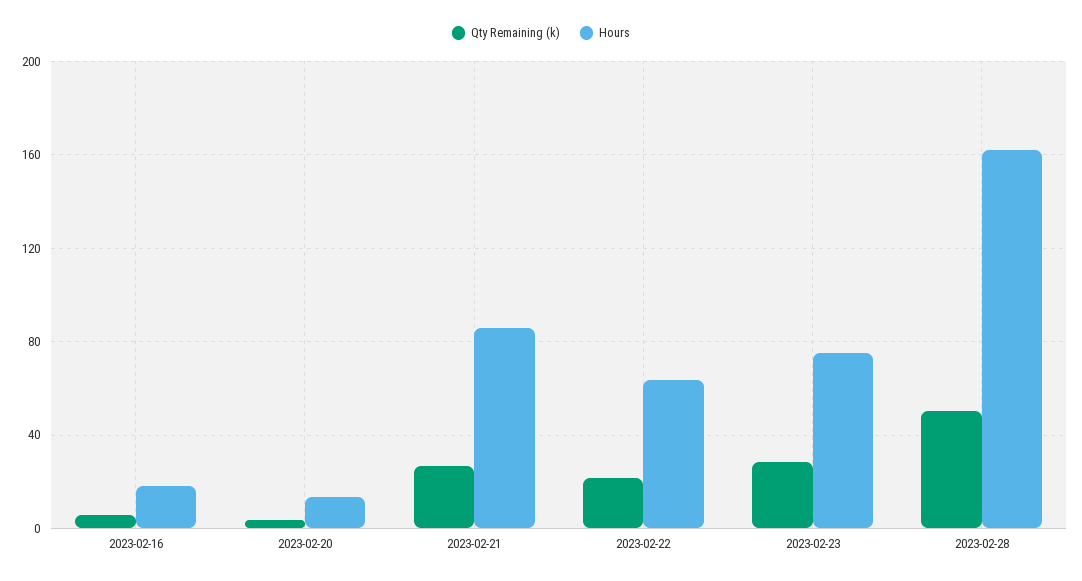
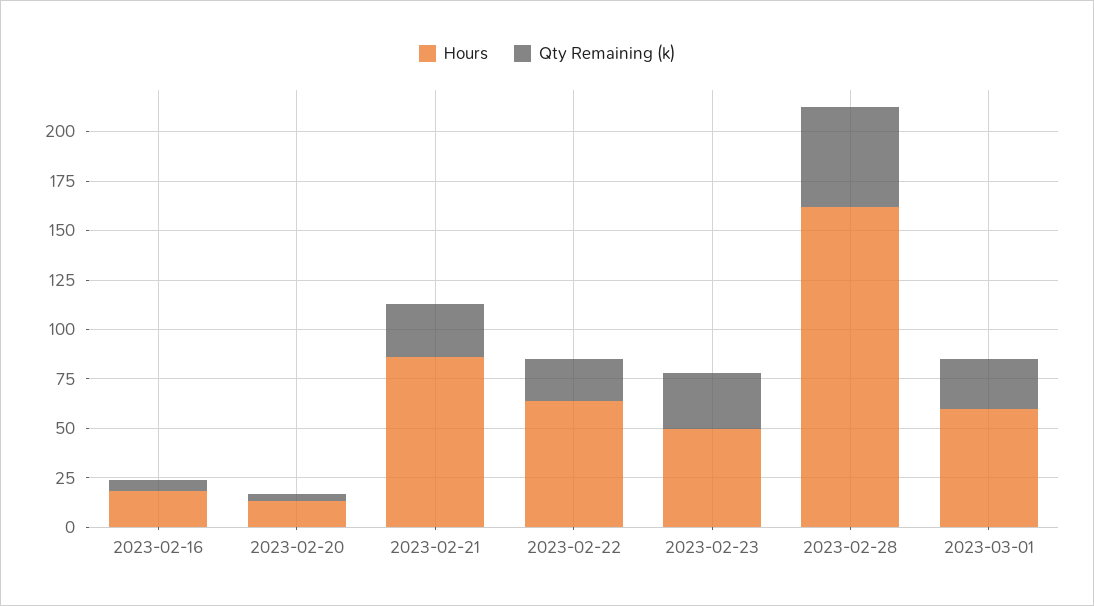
Hours, 2023-02-23: 75 -> 50
Hours, 2023-03-01: none -> 60
Qty Remaining (k), 2023-03-01: none -> 25

